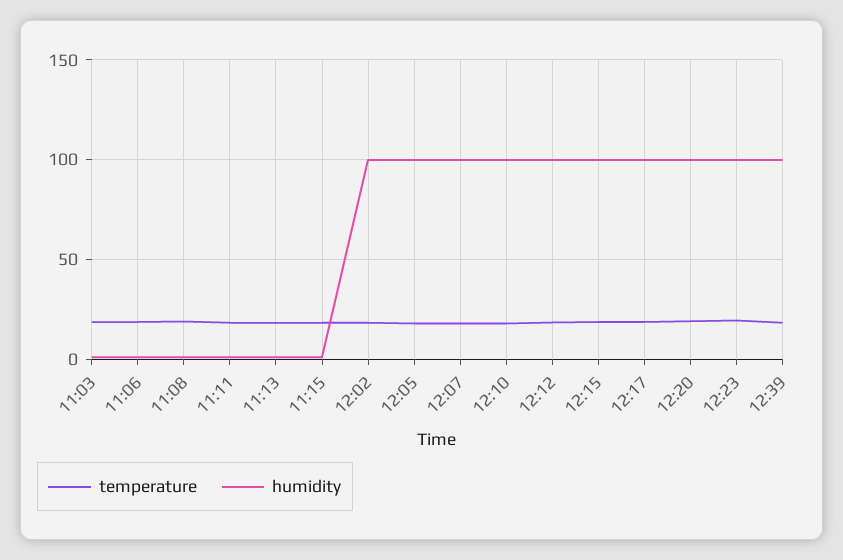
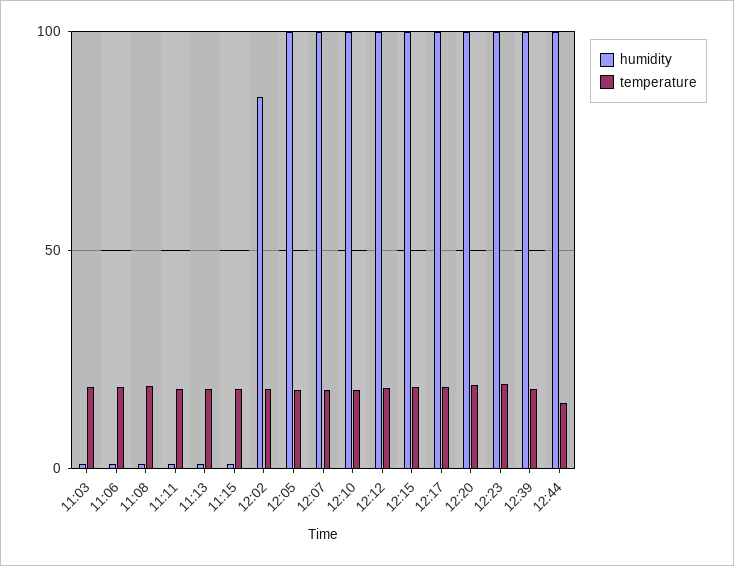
humidity, 12:02: 100 -> 85
humidity, 12:44: none -> 100
temperature, 12:44: none -> 15

